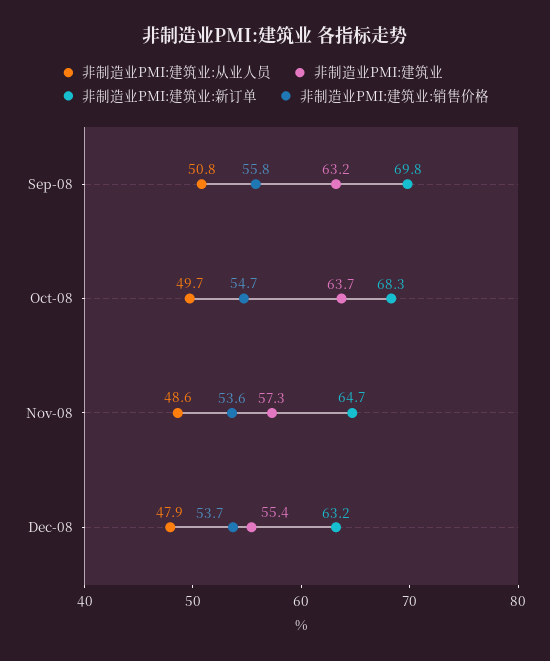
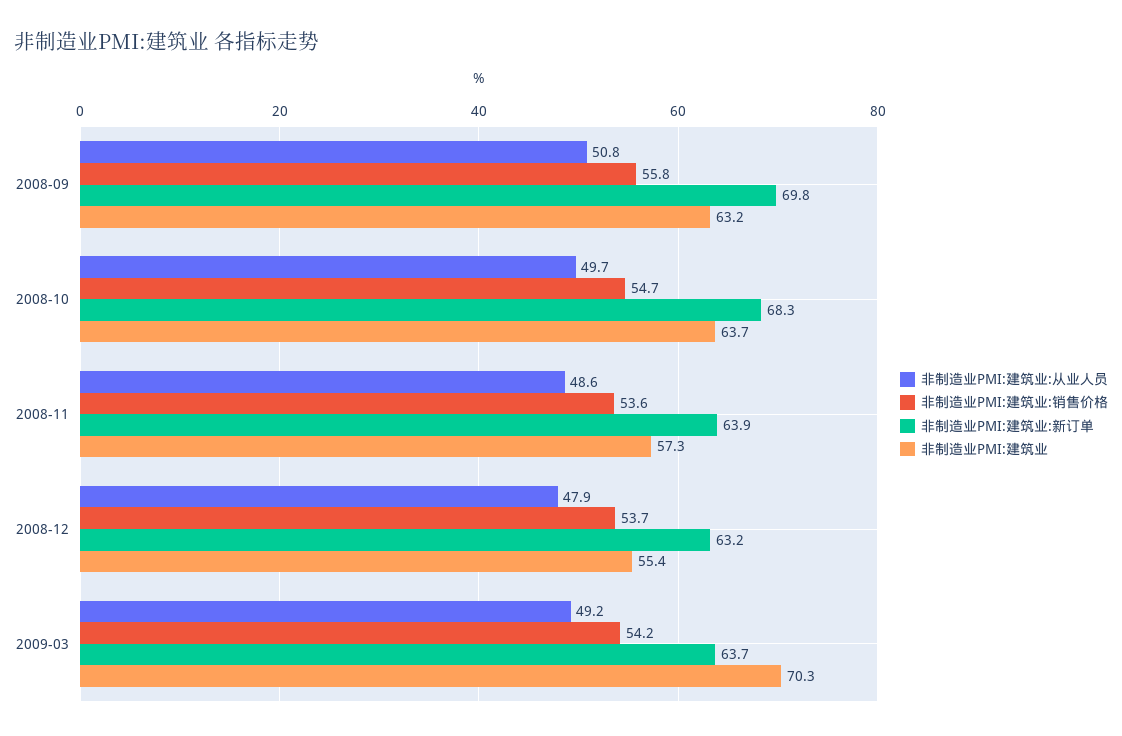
非制造业PMI:建筑业:新订单, Nov-08: 64.7 -> 63.9
非制造业PMI:建筑业:从业人员, 2009-03: none -> 49.2
非制造业PMI:建筑业:销售价格, 2009-03: none -> 54.2
非制造业PMI:建筑业:新订单, 2009-03: none -> 63.7
非制造业PMI:建筑业, 2009-03: none -> 70.3

